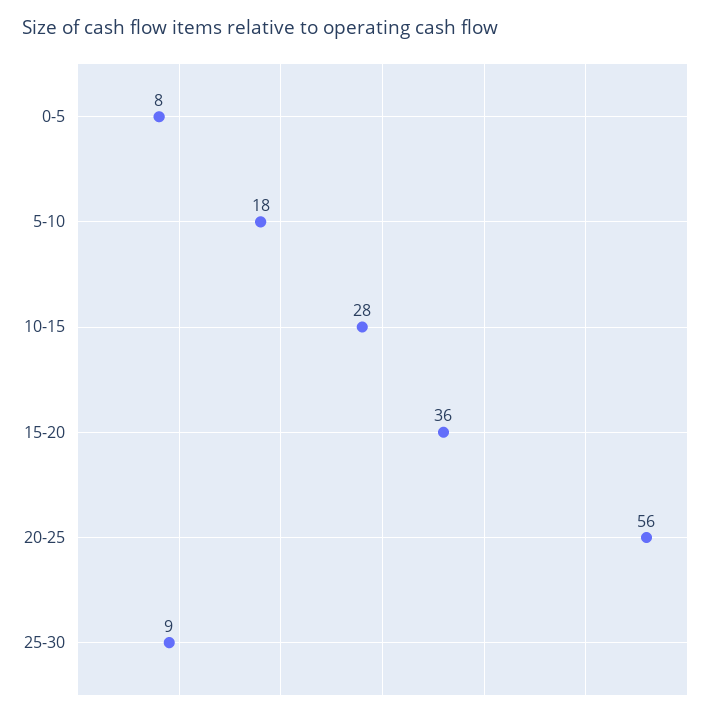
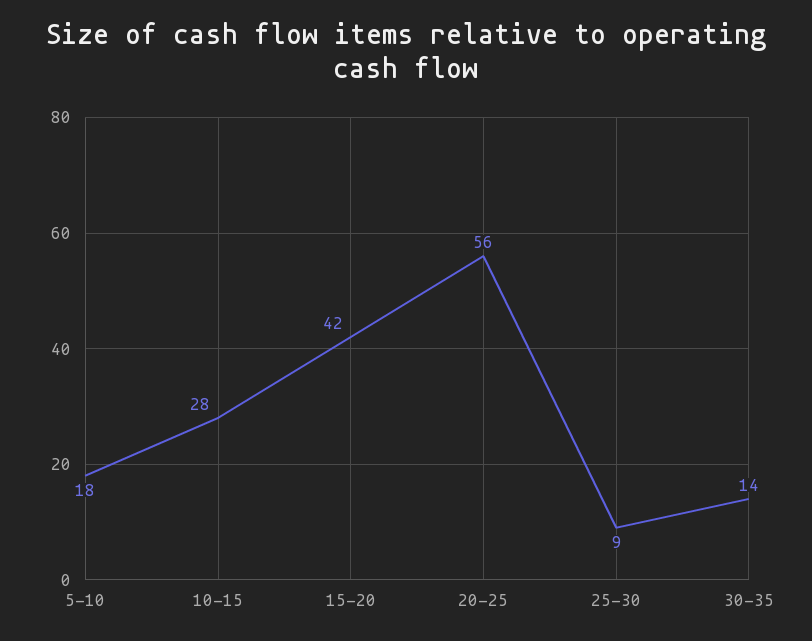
0-5: 8 -> none
15-20: 36 -> 42
30-35: none -> 14

